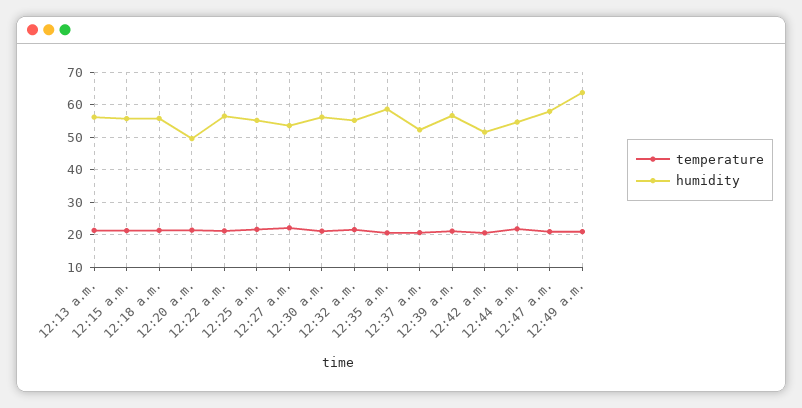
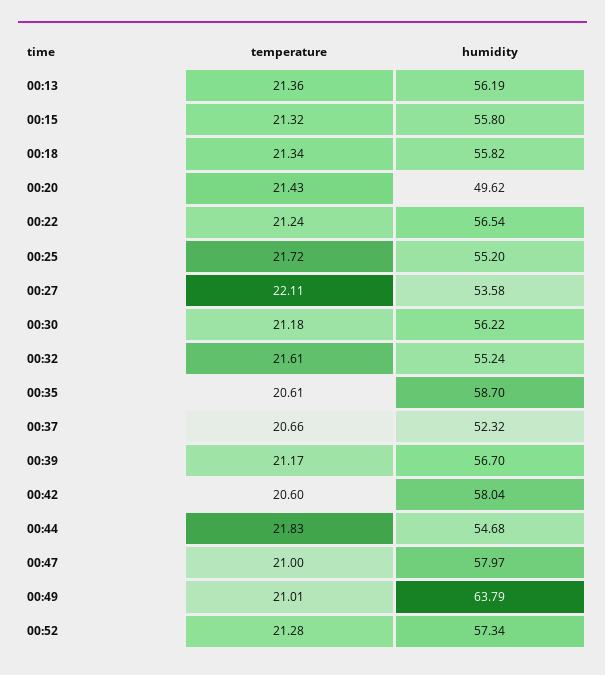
humidity, 12:42 a.m.: 52 -> 58.04
temperature, 00:52: none -> 21.28
humidity, 00:52: none -> 57.34

